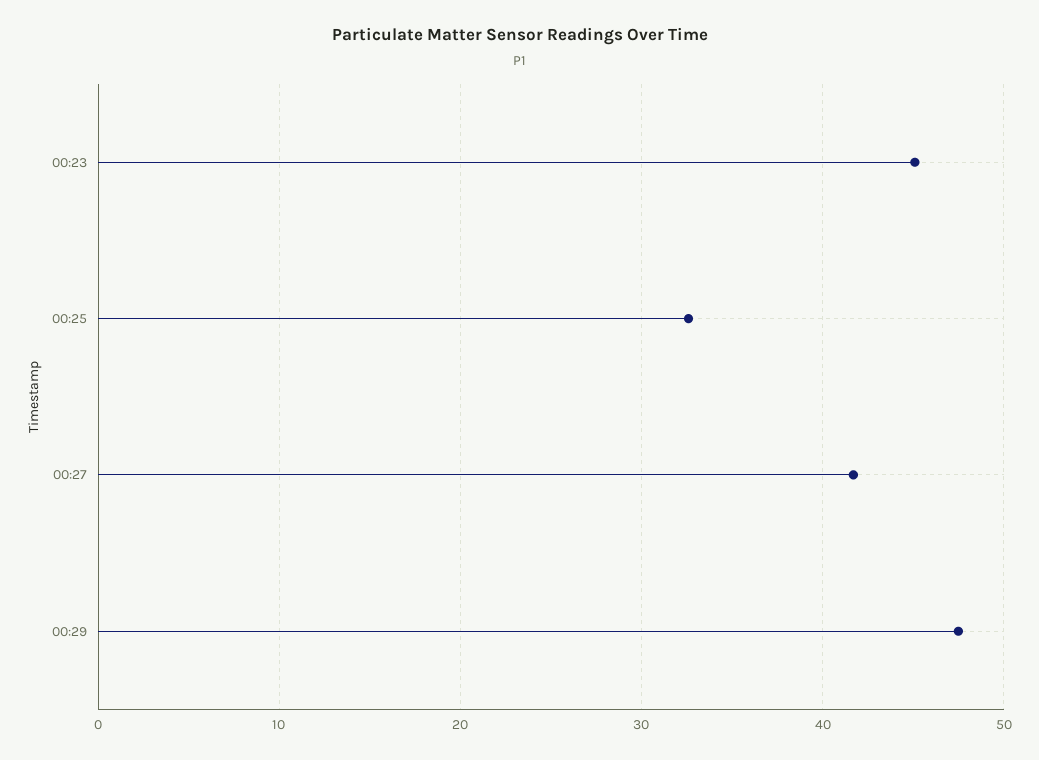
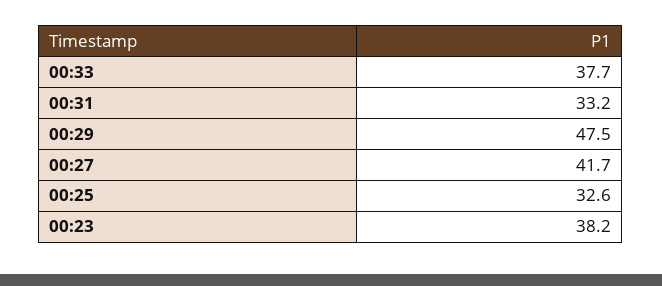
00:23: 45 -> 38.2
00:33: none -> 37.7
00:31: none -> 33.2

